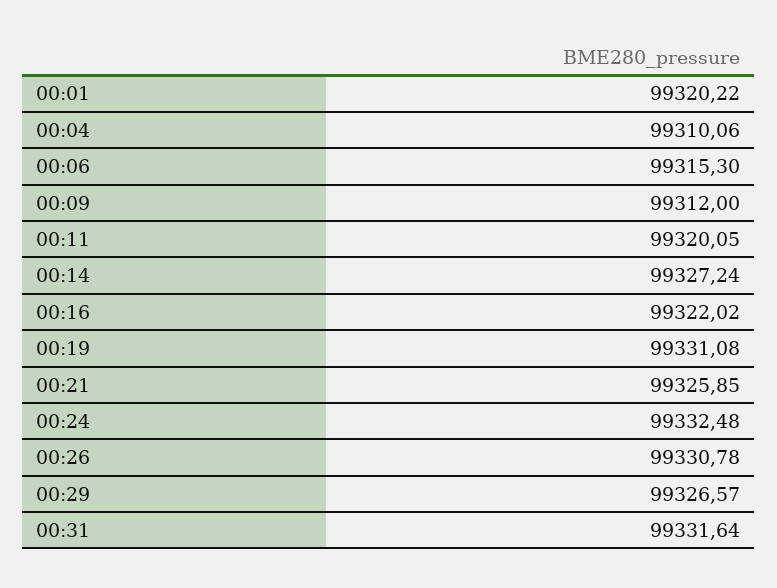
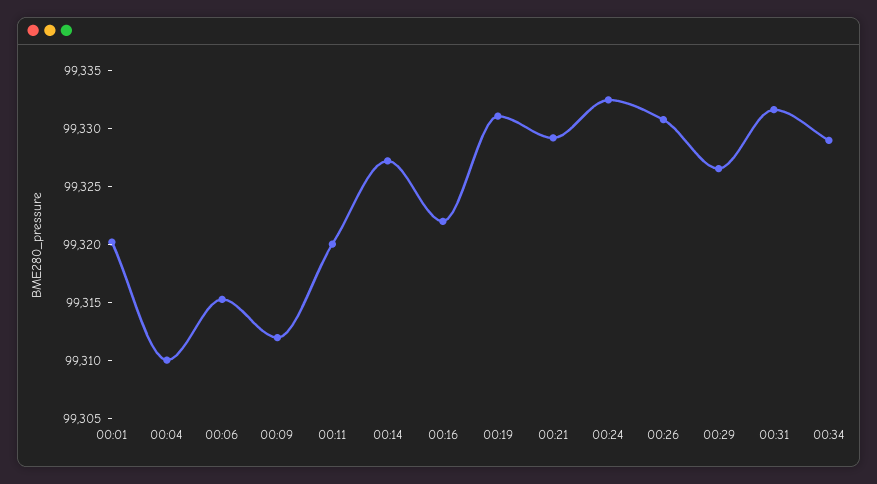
00:21: 99325.85 -> 99329
00:34: none -> 99329

